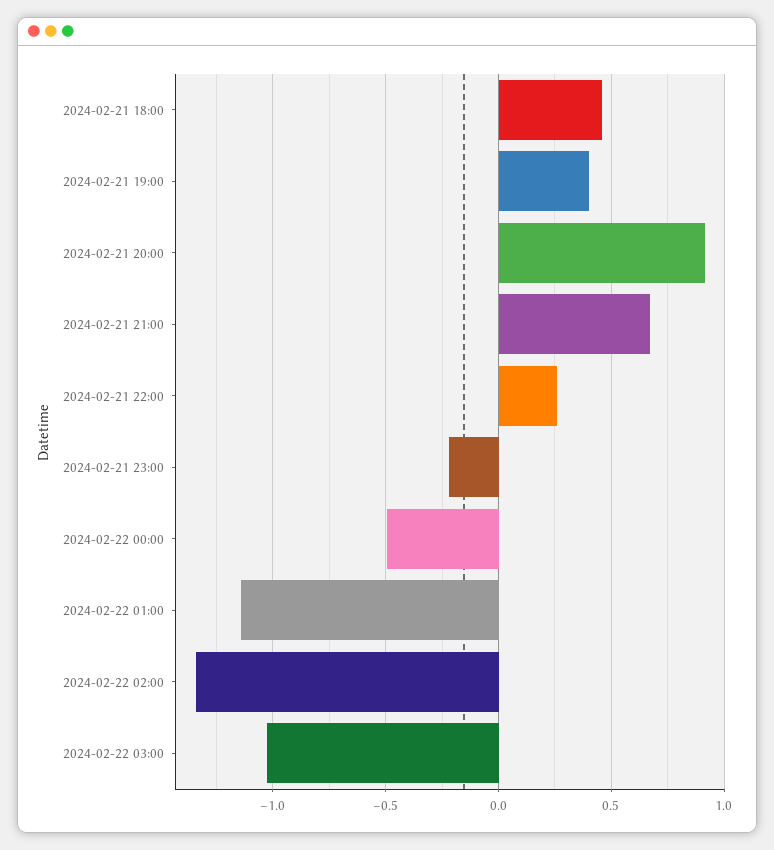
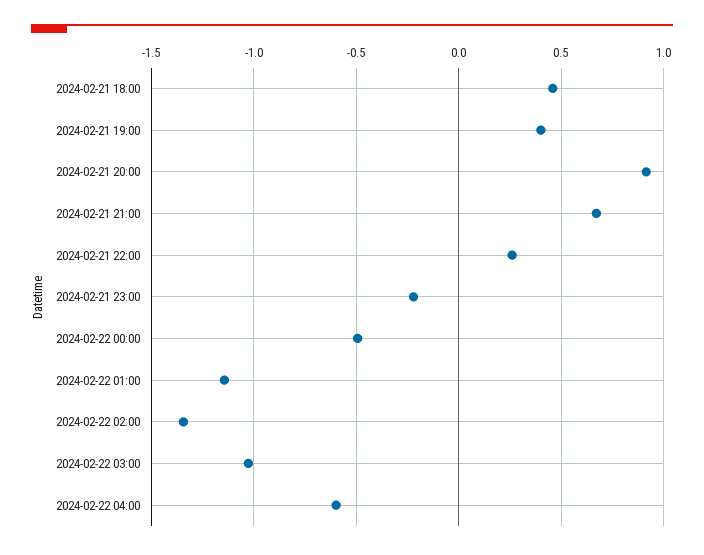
2024-02-22 04:00: none -> -0.6

